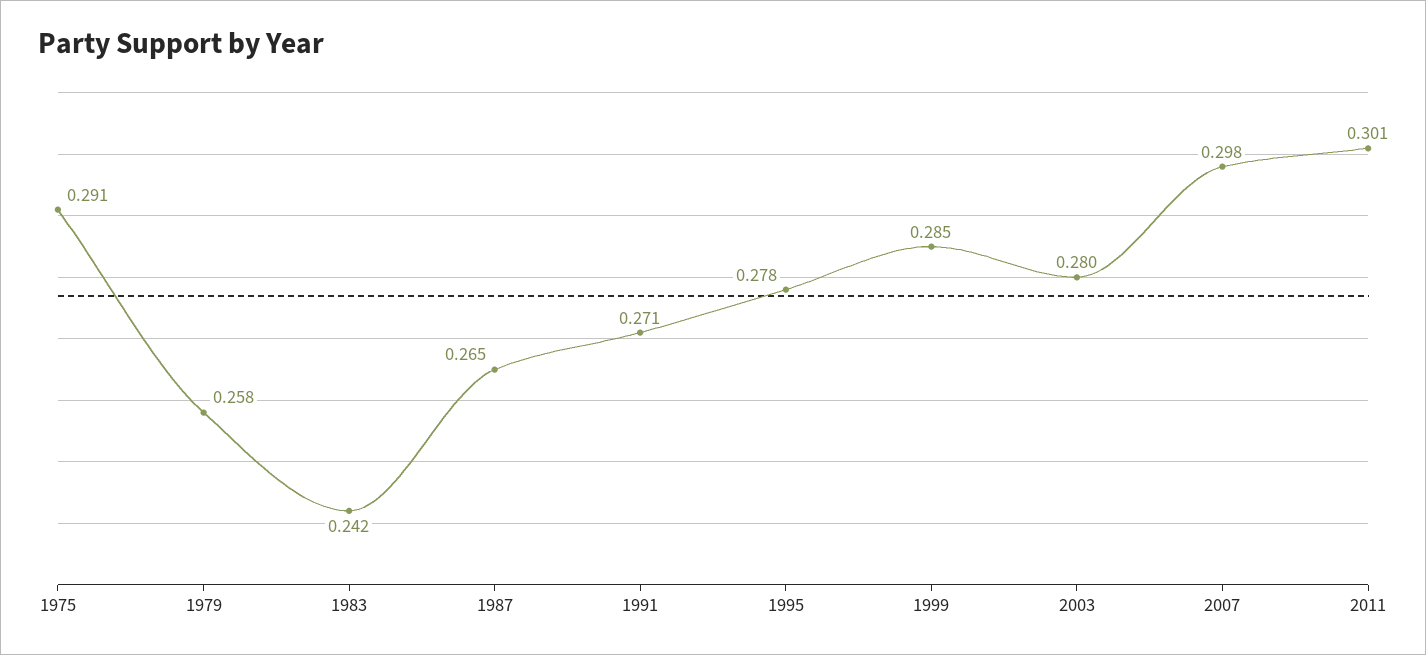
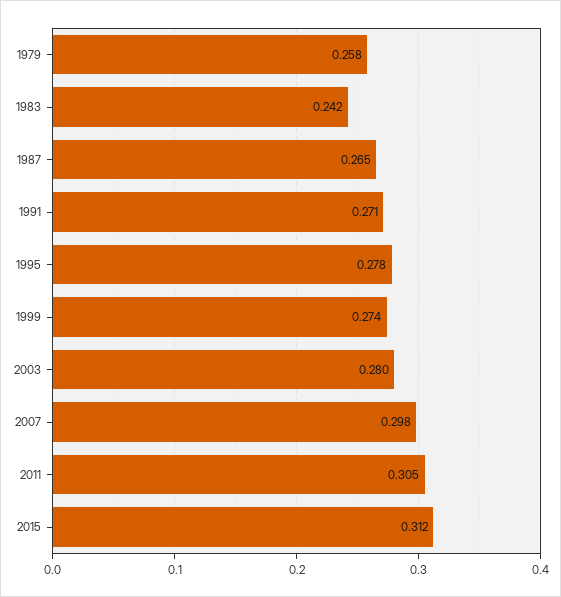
1975: 0.291 -> none
1999: 0.285 -> 0.274
2011: 0.301 -> 0.305
2015: none -> 0.312

